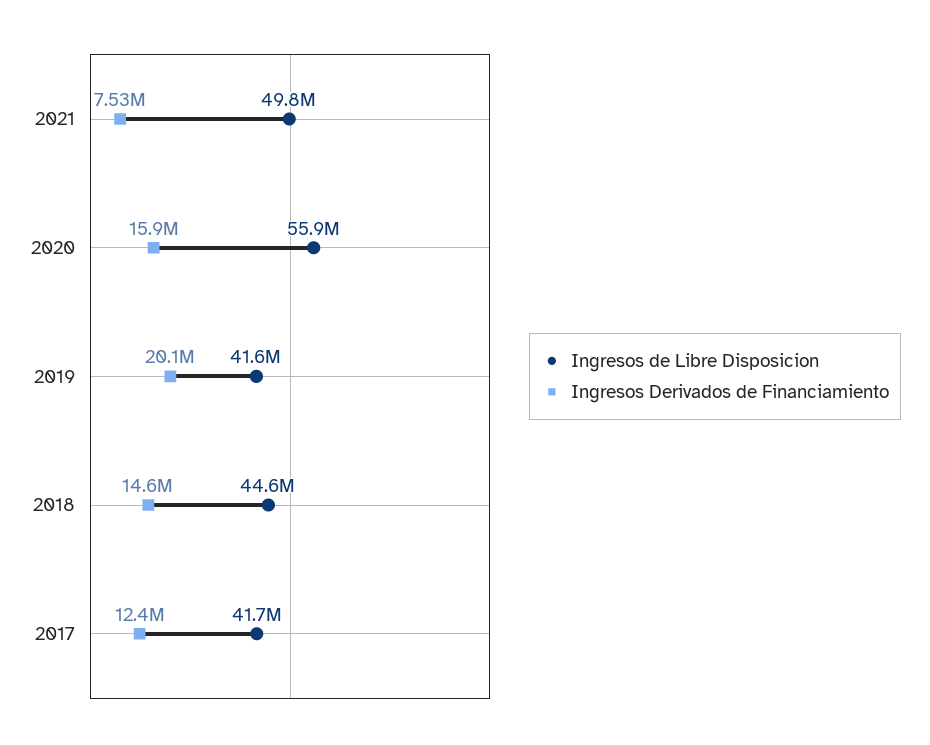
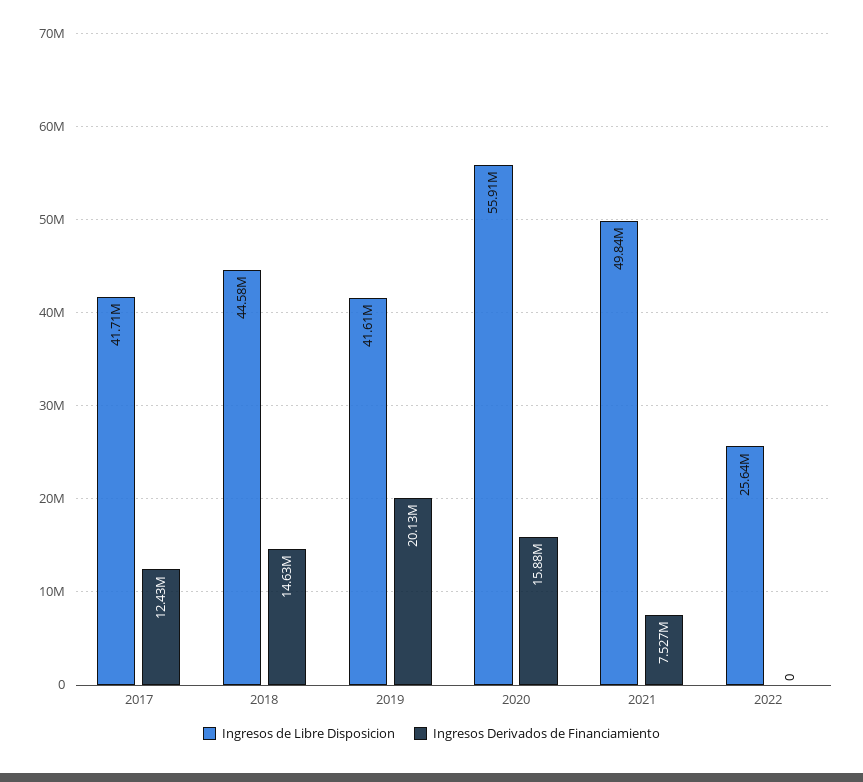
Ingresos de Libre Disposicion, 2022: none -> 25640000
Ingresos Derivados de Financiamiento, 2022: none -> 0

